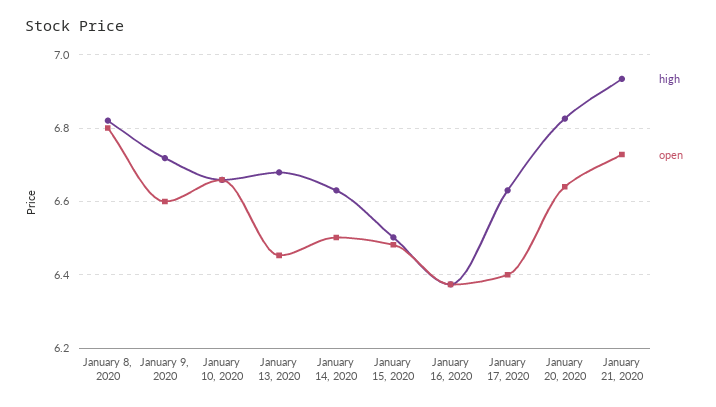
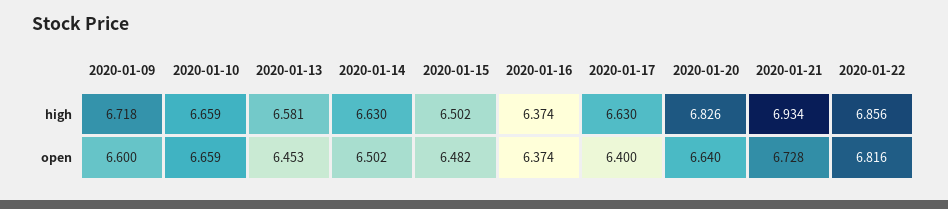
high, January 8, 2020: 6.82 -> none
open, January 8, 2020: 6.8 -> none
high, January 13, 2020: 6.68 -> 6.581
high, 2020-01-22: none -> 6.856
open, 2020-01-22: none -> 6.816

